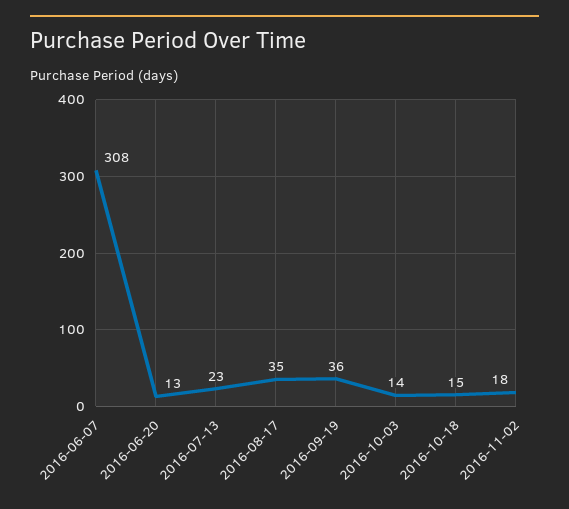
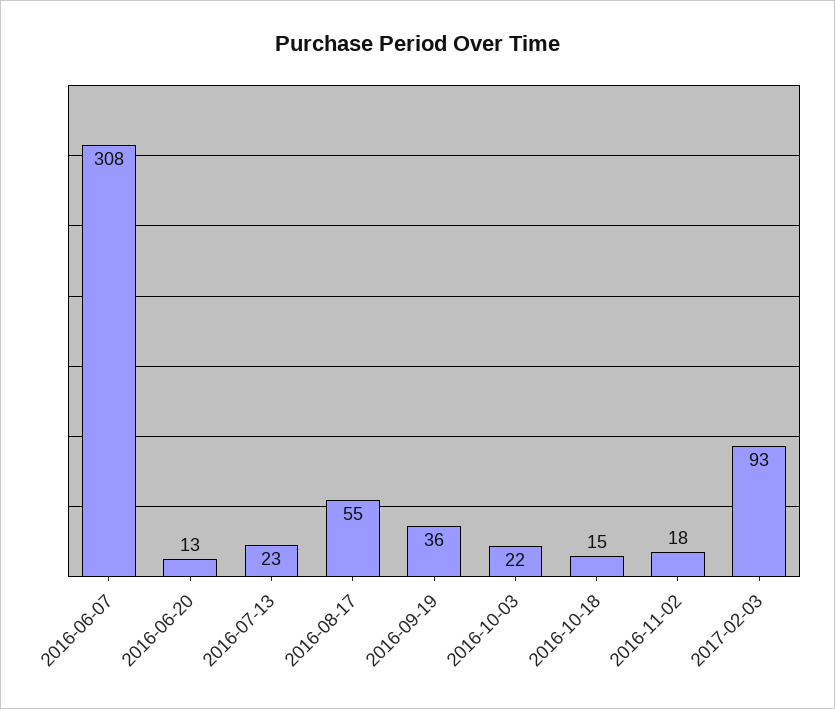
2016-08-17: 35 -> 55
2016-10-03: 14 -> 22
2017-02-03: none -> 93

